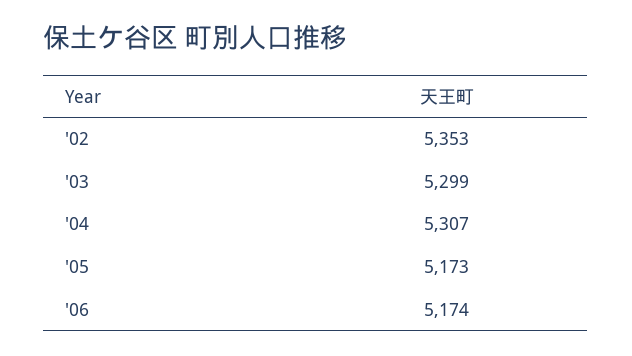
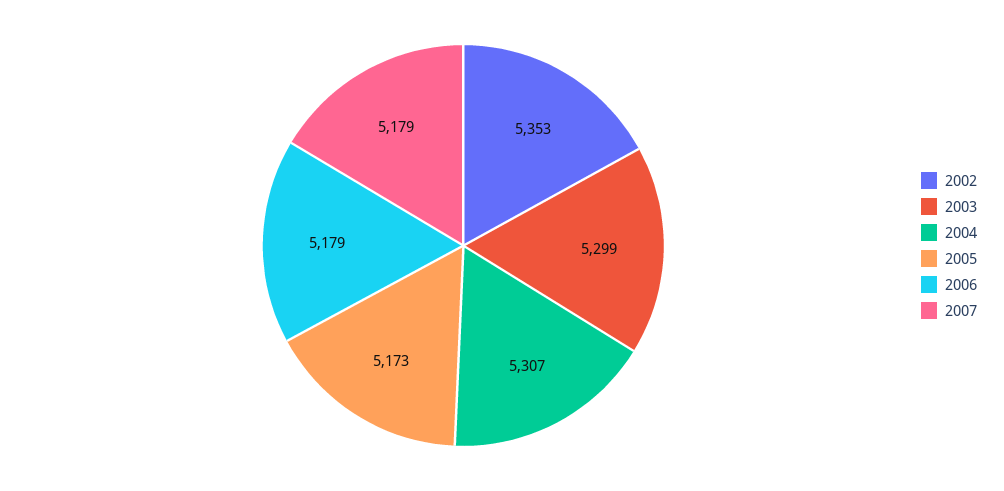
'06: 5174 -> 5179
2007: none -> 5179

